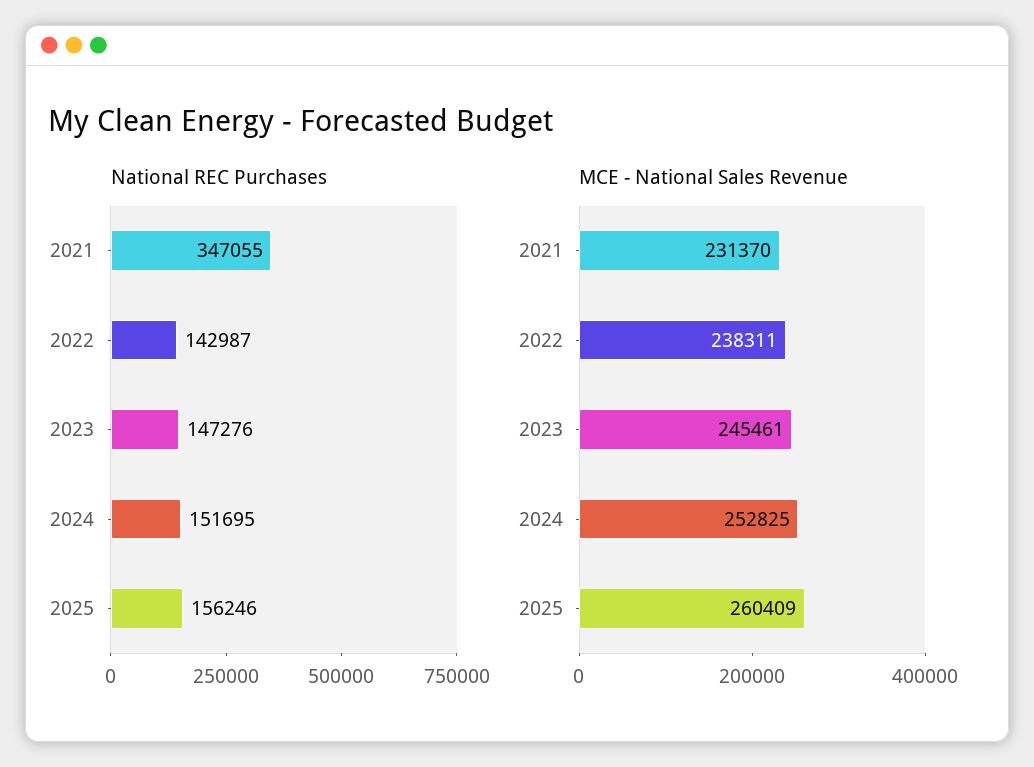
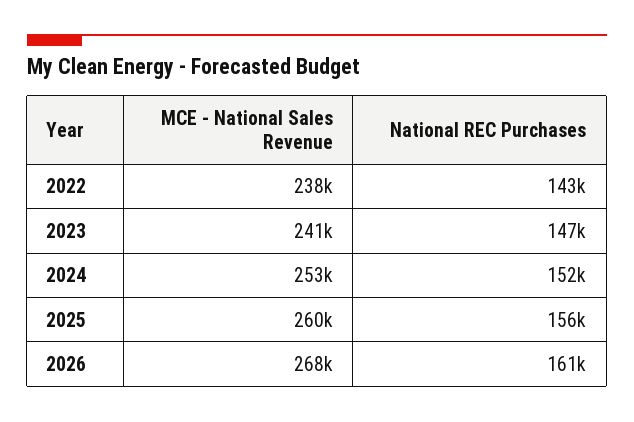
National REC Purchases, 2021: 347055 -> none
MCE - National Sales Revenue, 2021: 231370 -> none
MCE - National Sales Revenue, 2023: 245461 -> 241000
MCE - National Sales Revenue, 2026: none -> 268000
National REC Purchases, 2026: none -> 161000

